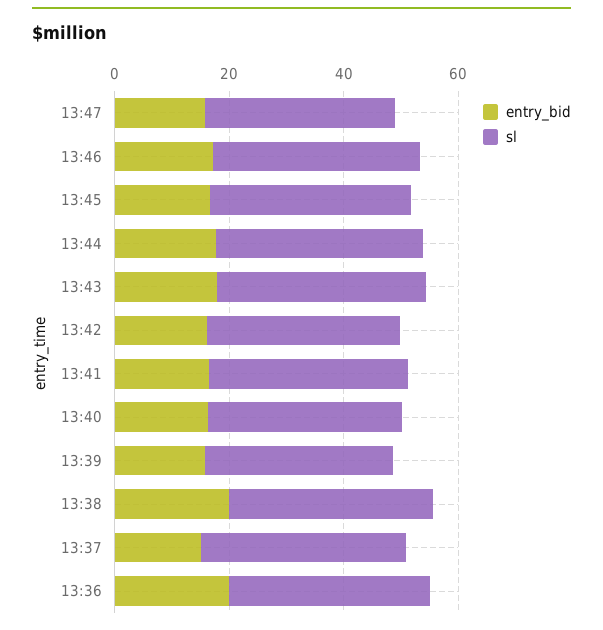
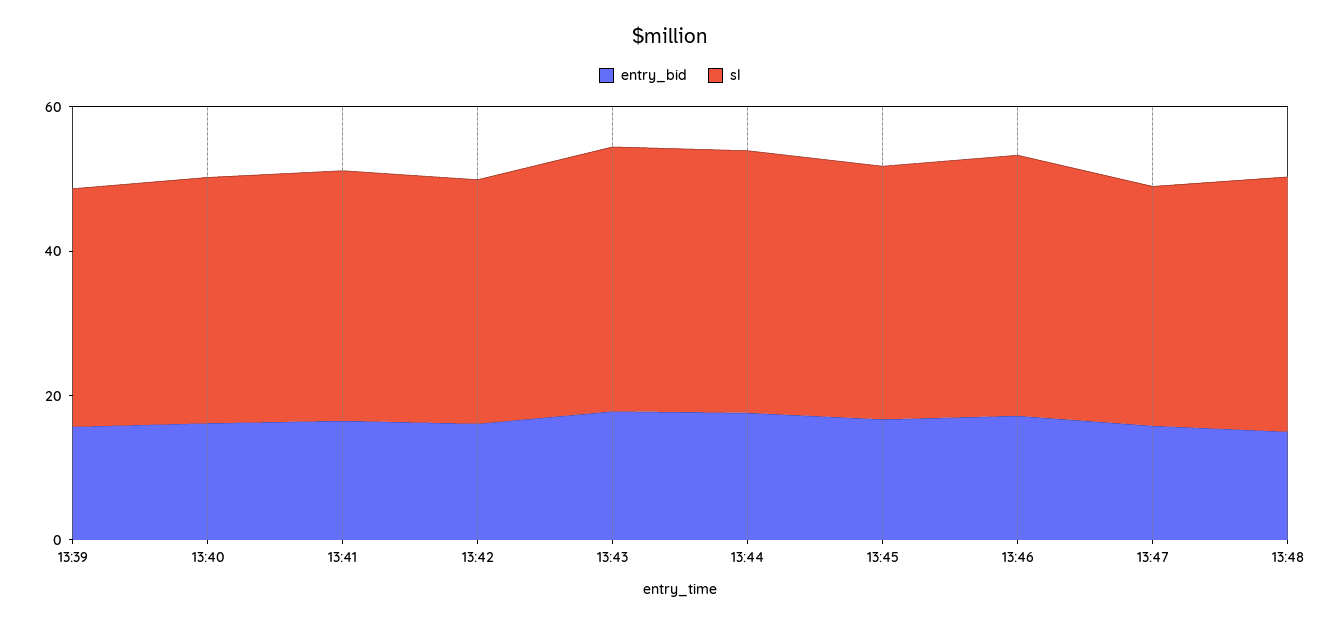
entry_bid, 13:38: 20 -> none
sl, 13:38: 35 -> none
entry_bid, 13:37: 15 -> none
sl, 13:37: 35 -> none
entry_bid, 13:36: 20 -> none
sl, 13:36: 35 -> none
entry_bid, 13:48: none -> 15
sl, 13:48: none -> 35

